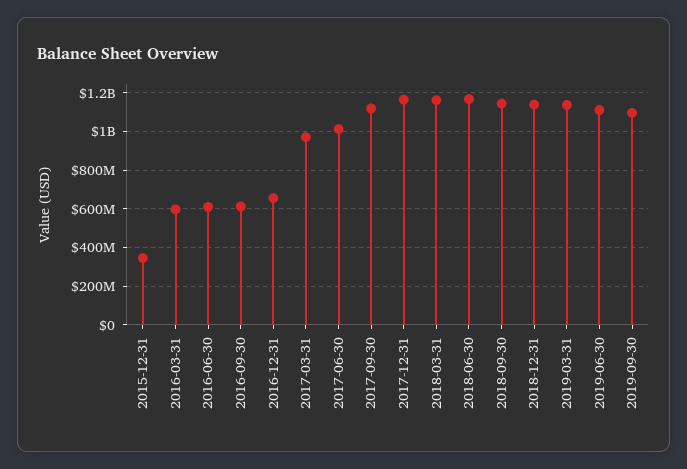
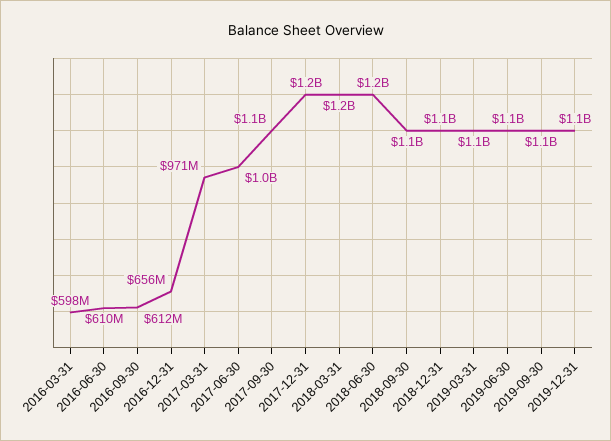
2015-12-31: 350000000 -> none
2019-12-31: none -> 1100000000

